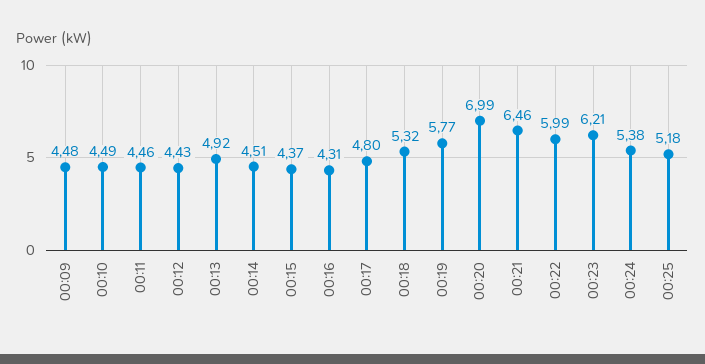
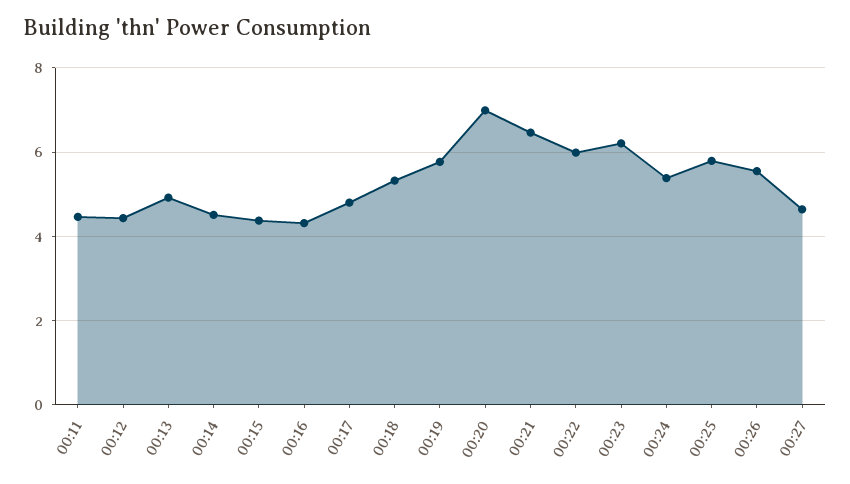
00:09: 4.48 -> none
00:10: 4.49 -> none
00:25: 5.18 -> 5.8
00:26: none -> 5.6
00:27: none -> 4.6

